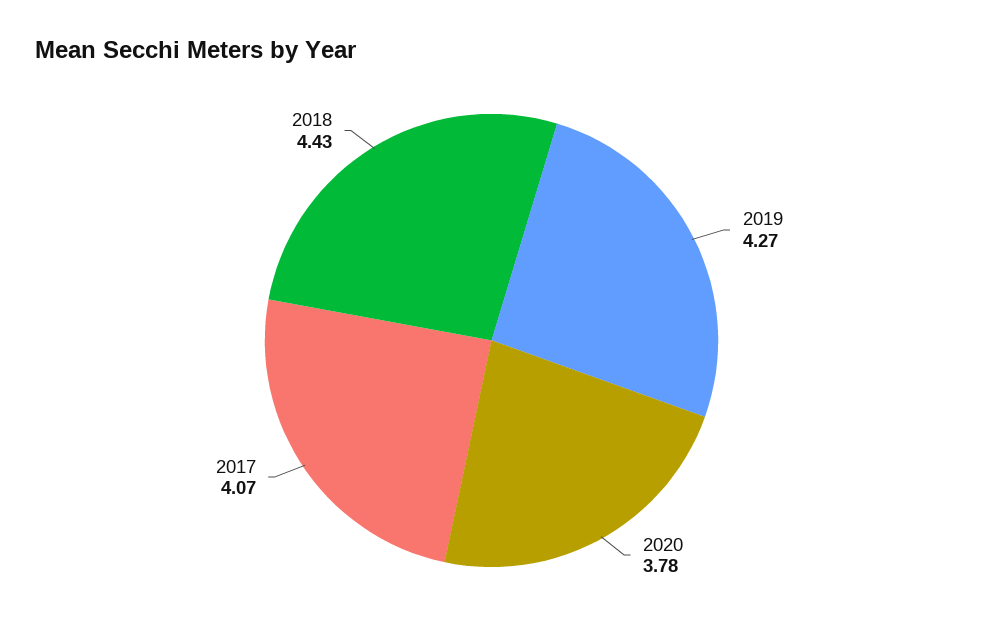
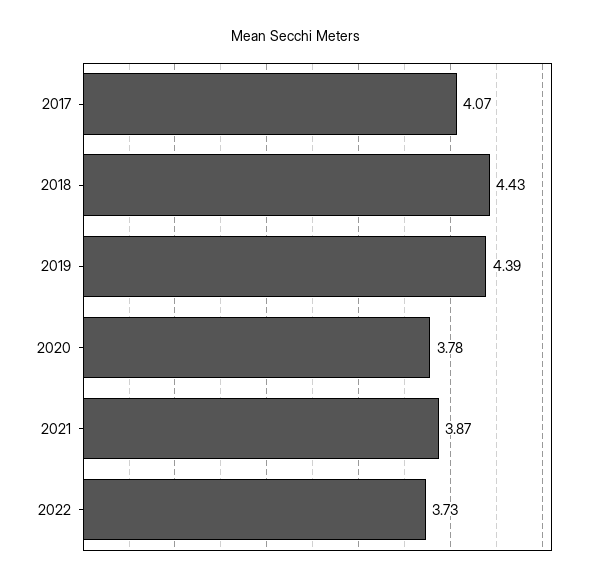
2019: 4.27 -> 4.39
2021: none -> 3.87
2022: none -> 3.73

